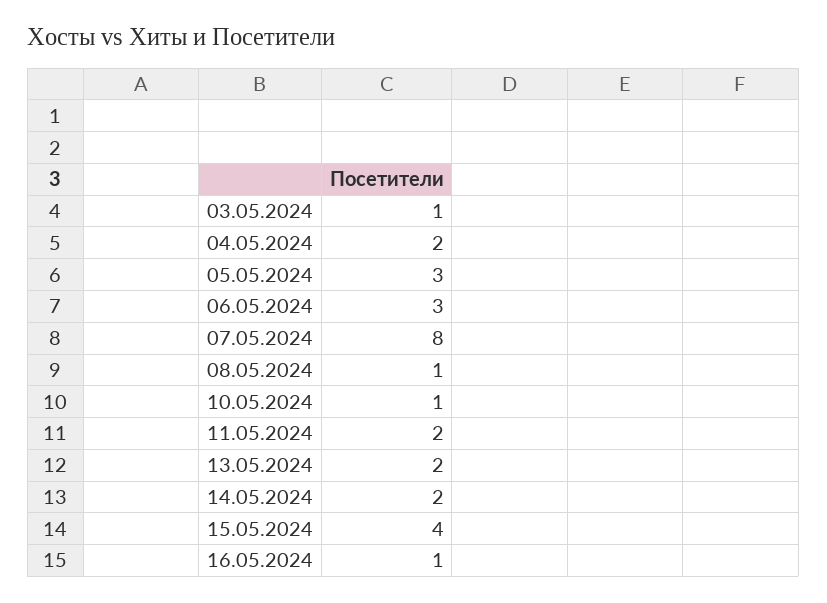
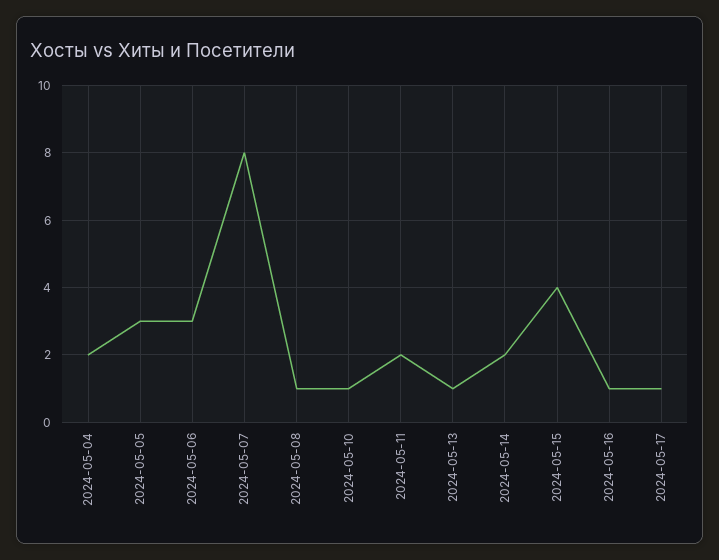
03.05.2024: 1 -> none
13.05.2024: 2 -> 1
2024-05-17: none -> 1

